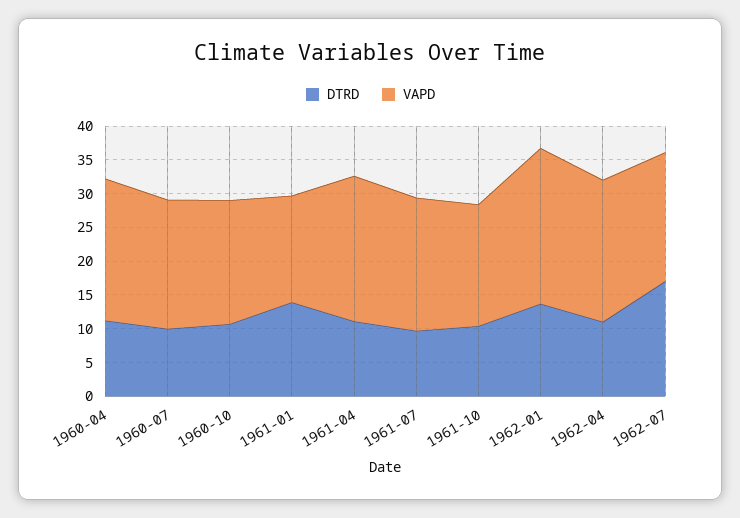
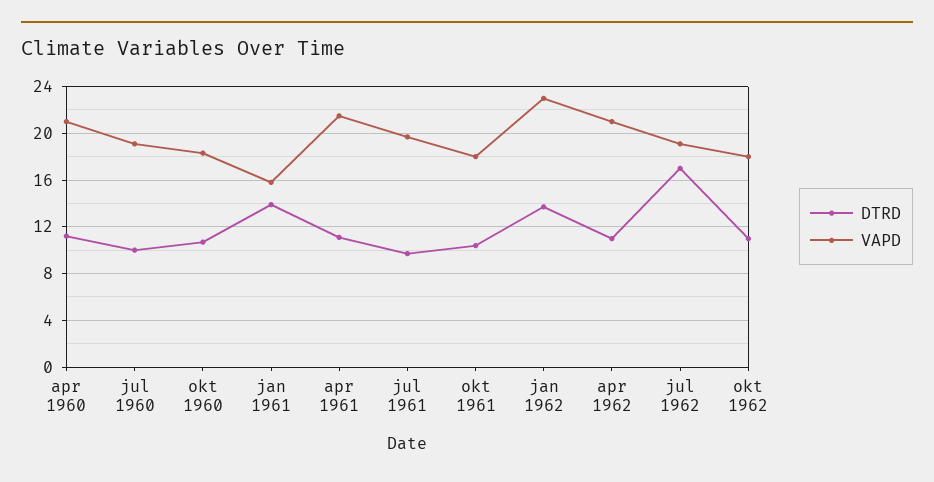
DTRD, okt 1962: none -> 11
VAPD, okt 1962: none -> 18

